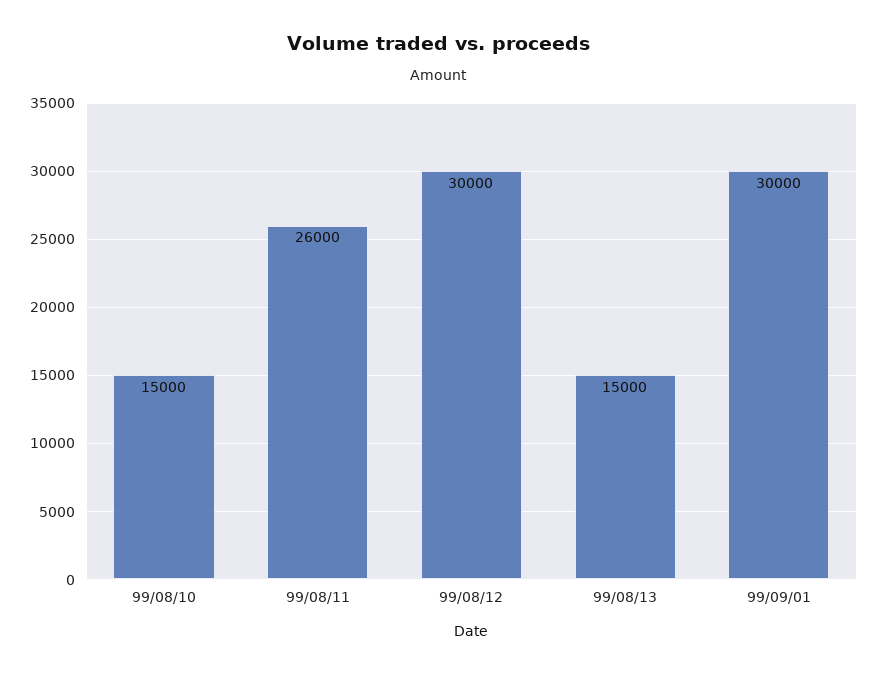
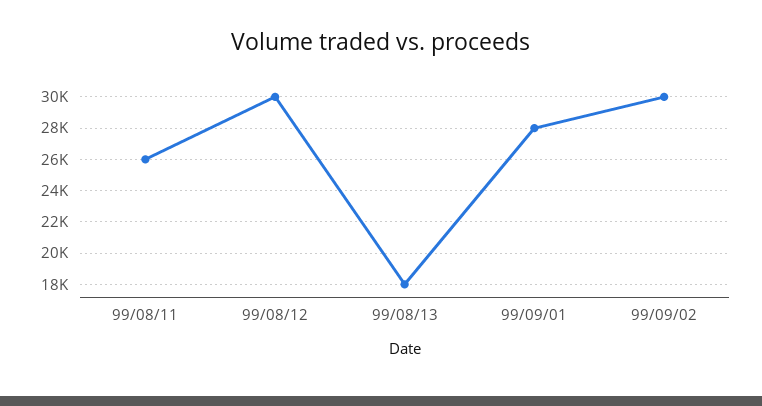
99/08/10: 15000 -> none
99/08/13: 15000 -> 18000
99/09/01: 30000 -> 28000
99/09/02: none -> 30000

